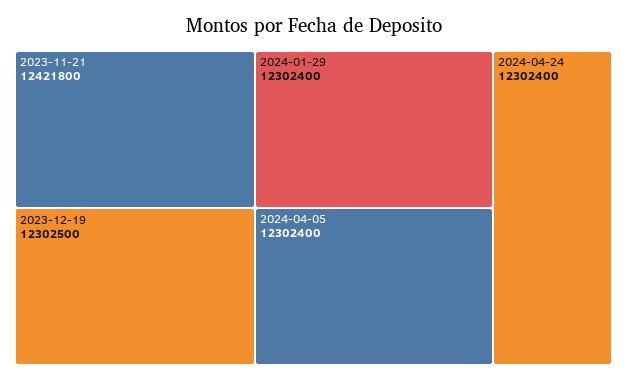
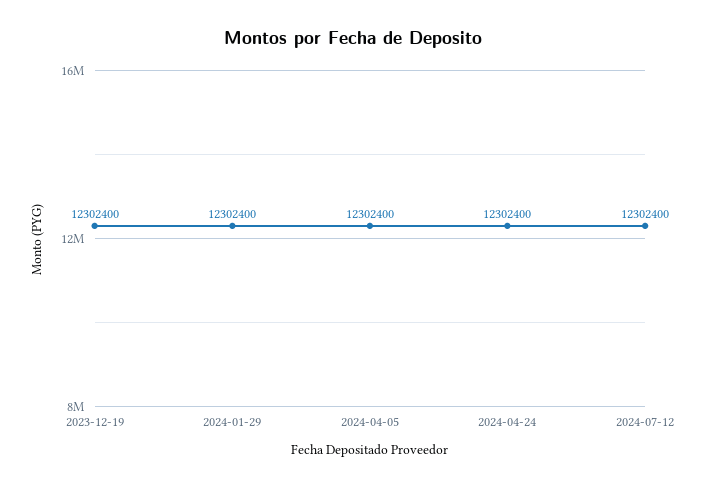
2023-11-21: 12421800 -> none
2023-12-19: 12302500 -> 12302400
2024-07-12: none -> 12302400

